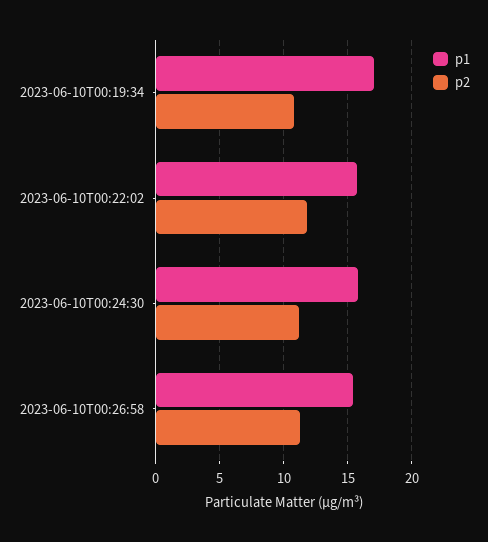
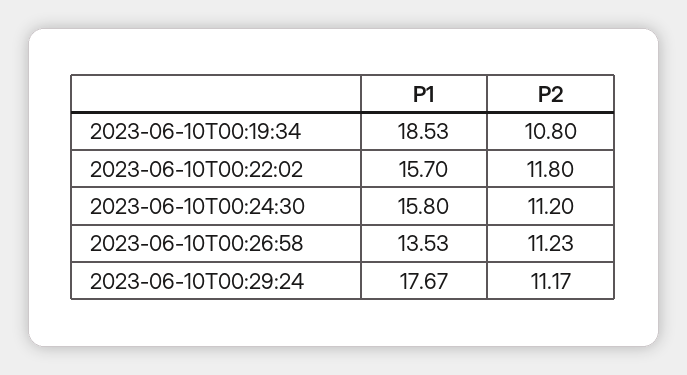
p1, 2023-06-10T00:19:34: 17 -> 18.53
p1, 2023-06-10T00:26:58: 15.5 -> 13.53
p1, 2023-06-10T00:29:24: none -> 17.67
p2, 2023-06-10T00:29:24: none -> 11.17

